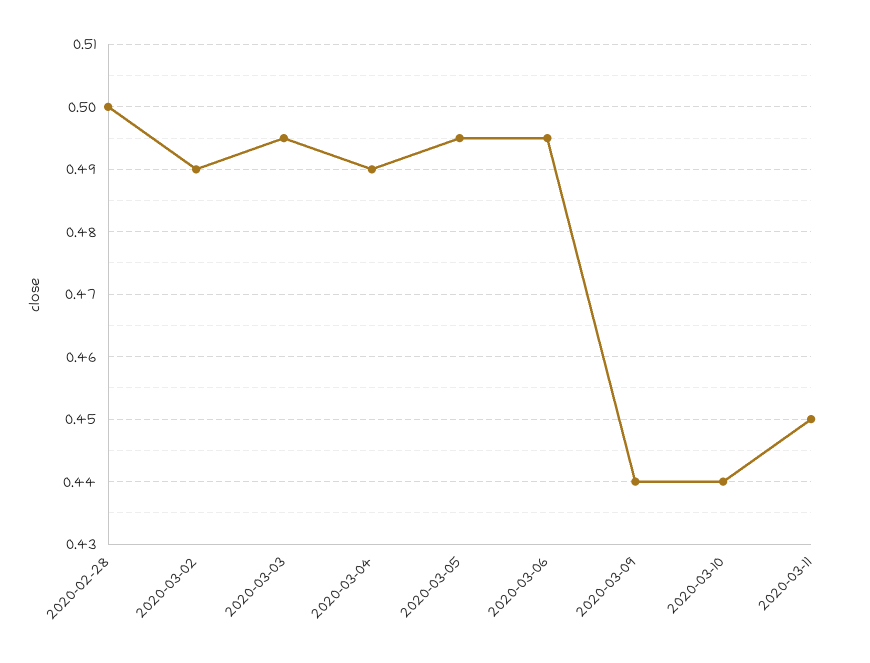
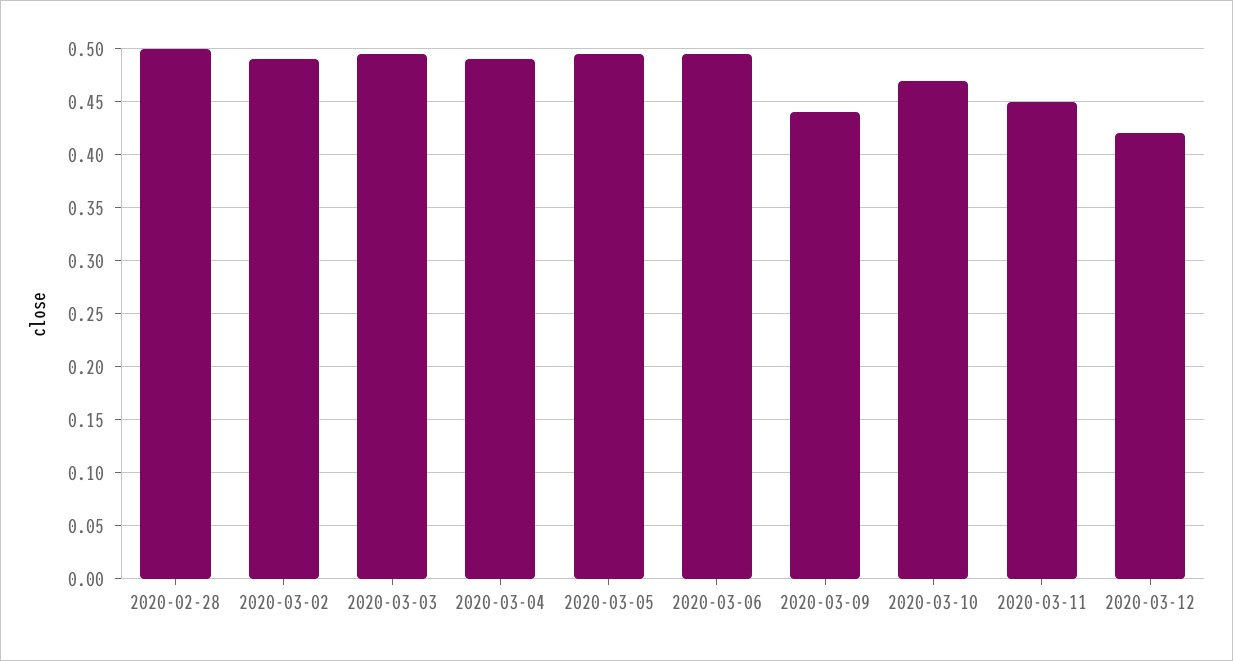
2020-03-10: 0.44 -> 0.47
2020-03-12: none -> 0.42

